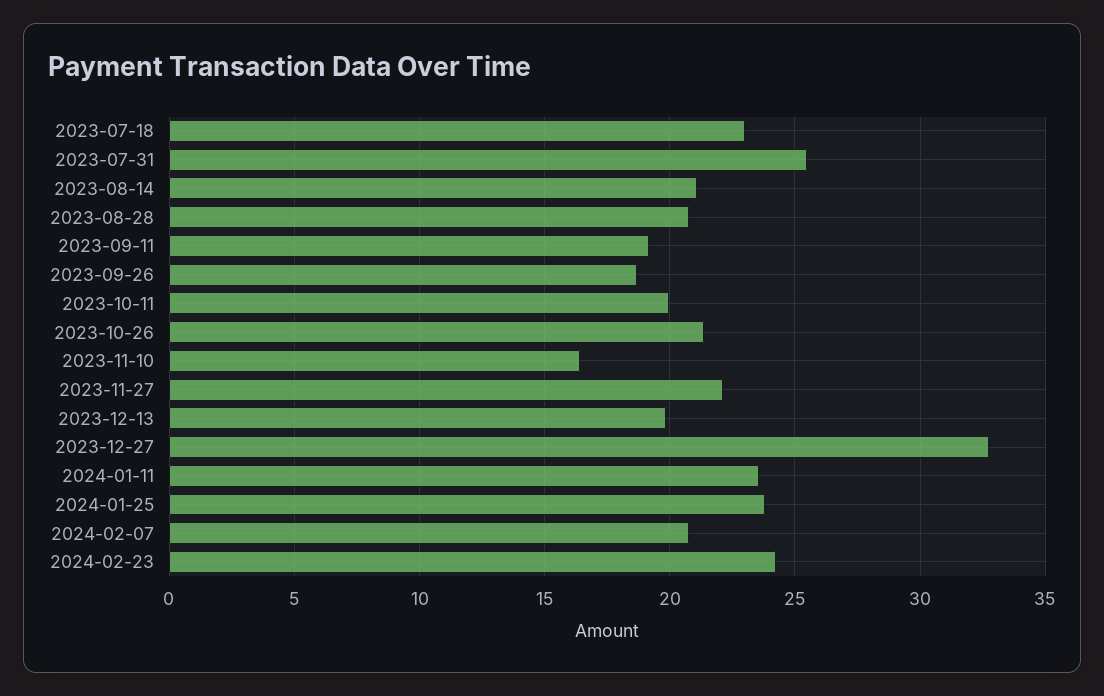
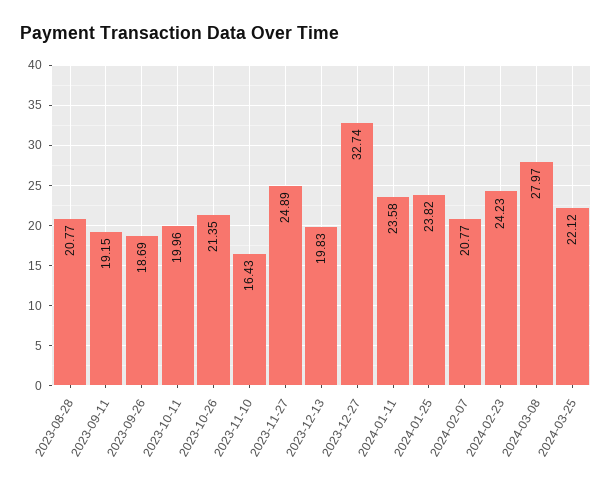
2023-07-18: 23 -> none
2023-07-31: 25.5 -> none
2023-08-14: 21 -> none
2023-11-27: 22 -> 24.89
2024-03-08: none -> 27.97
2024-03-25: none -> 22.12

